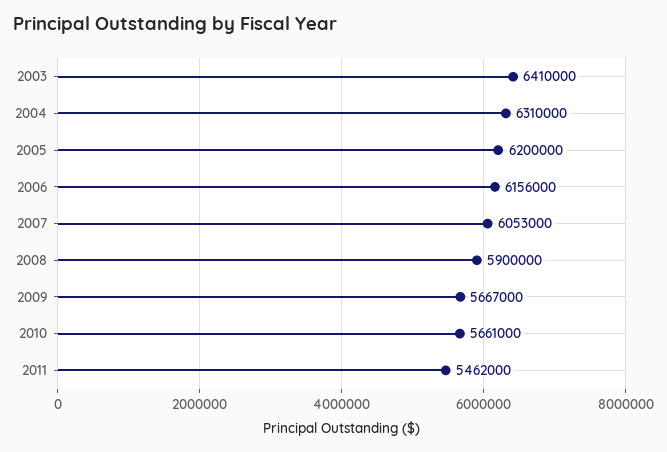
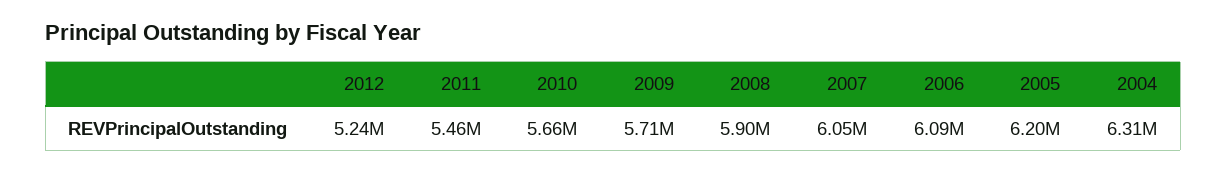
2003: 6410000 -> none
2006: 6156000 -> 6090000
2009: 5667000 -> 5710000
2012: none -> 5240000

